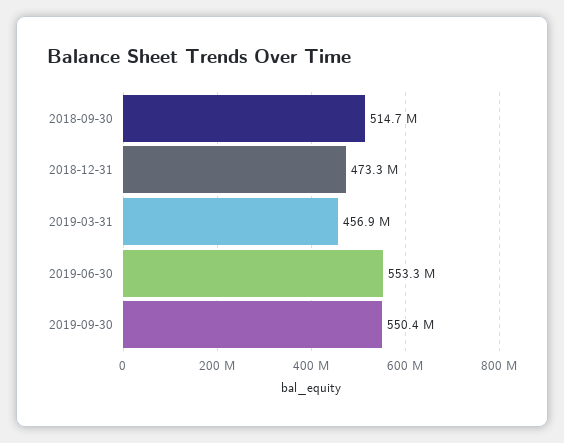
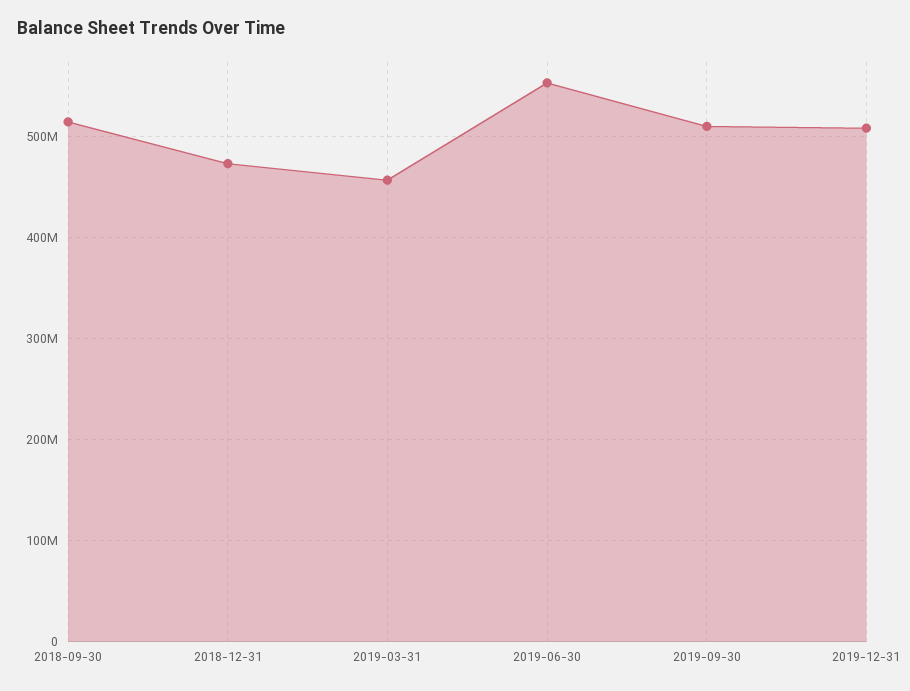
2019-09-30: 550400000 -> 510000000
2019-12-31: none -> 510000000

